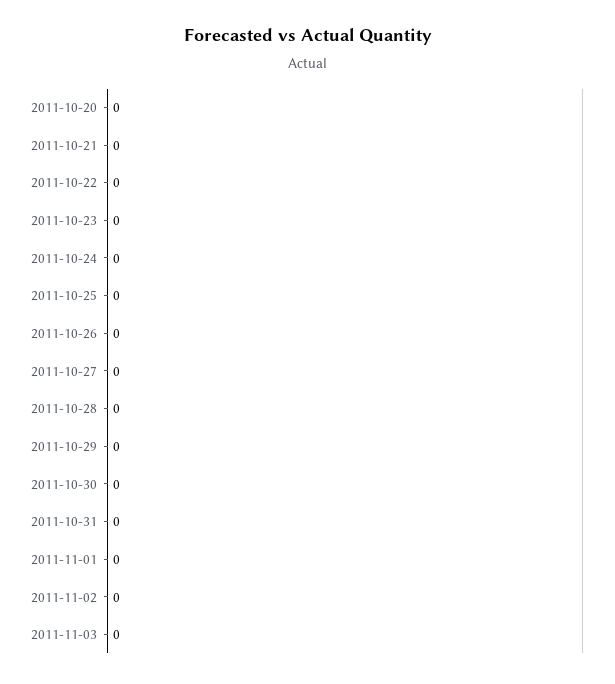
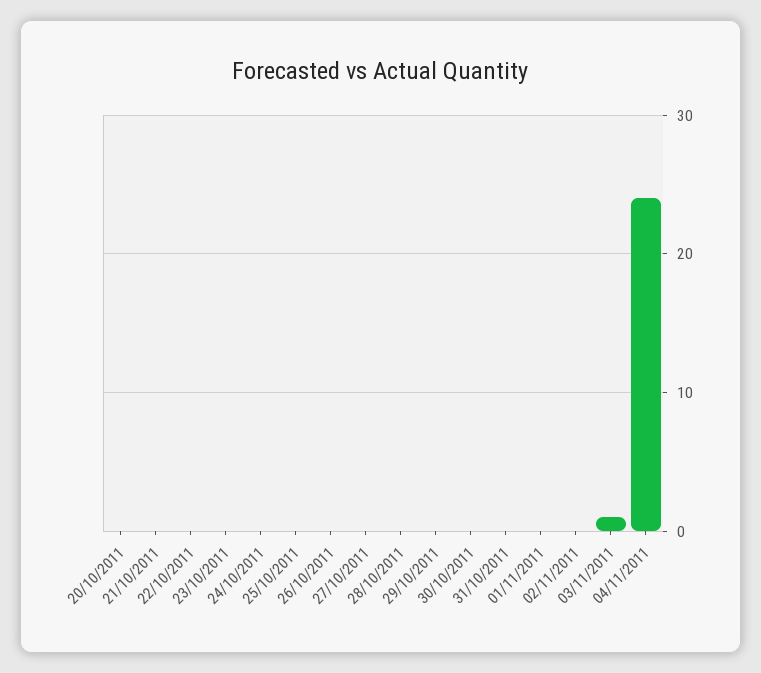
2011-11-03: 0 -> 1
04/11/2011: none -> 24

